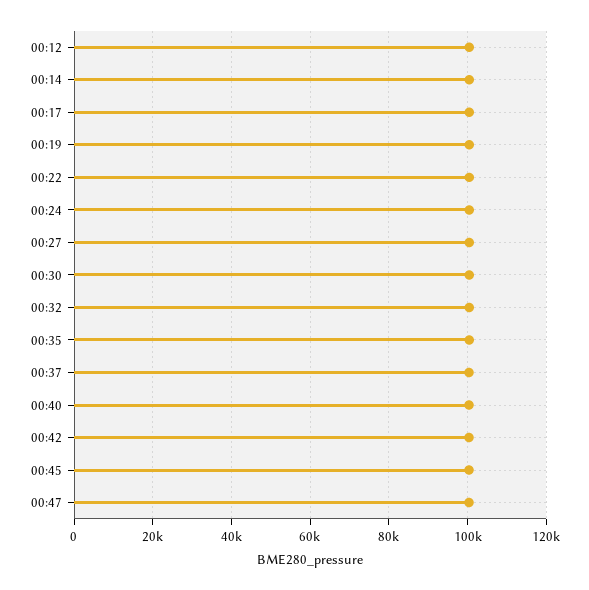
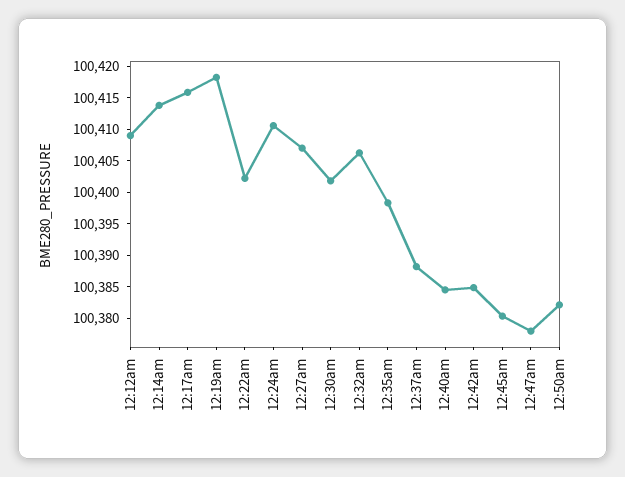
12:50am: none -> 100382.5

